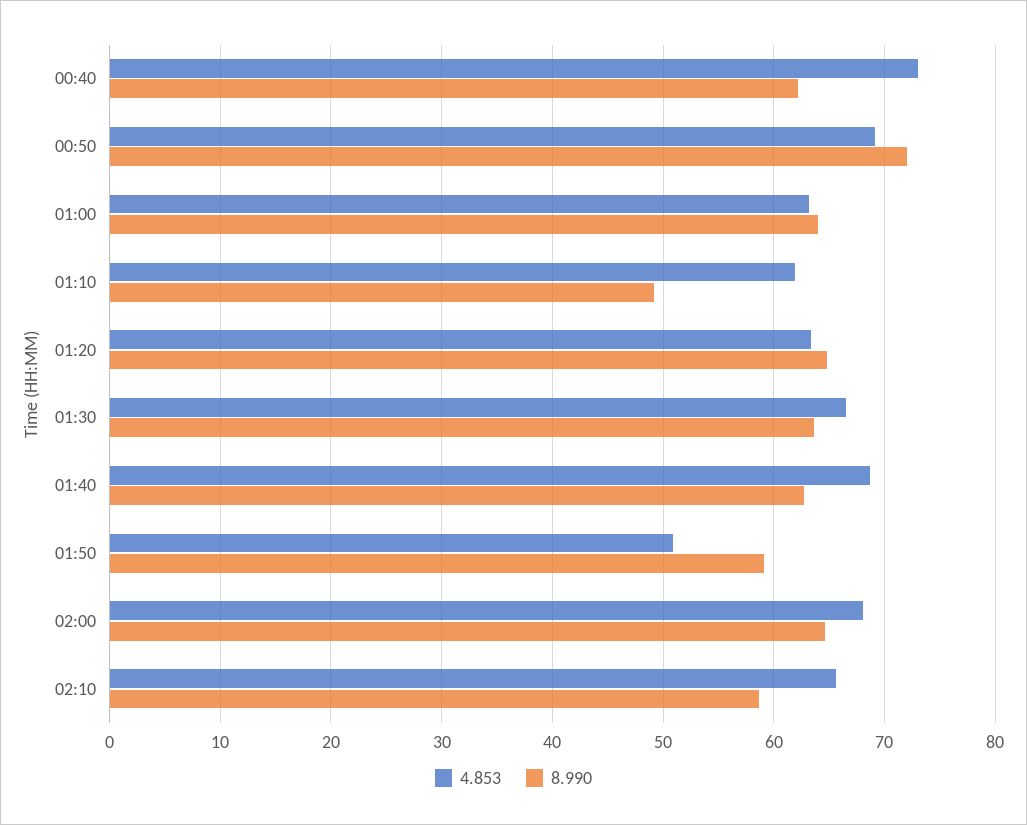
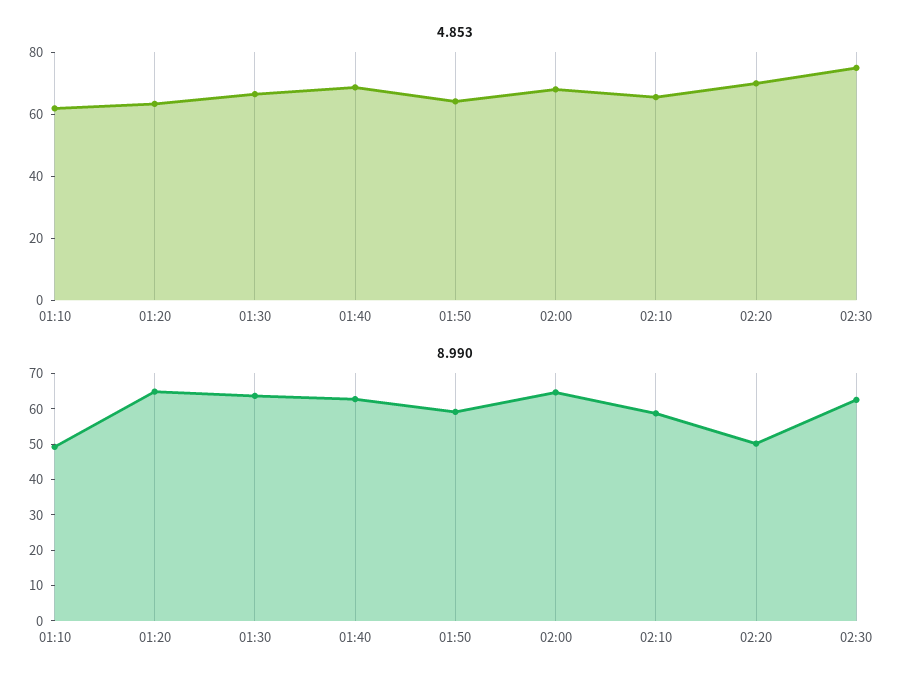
4.853, 00:40: 73 -> none
8.990, 00:40: 62 -> none
4.853, 00:50: 69 -> none
8.990, 00:50: 72 -> none
4.853, 01:00: 63 -> none
8.990, 01:00: 64 -> none
4.853, 01:50: 51 -> 65
4.853, 02:20: none -> 70
4.853, 02:30: none -> 75
8.990, 02:20: none -> 50
8.990, 02:30: none -> 62.5

